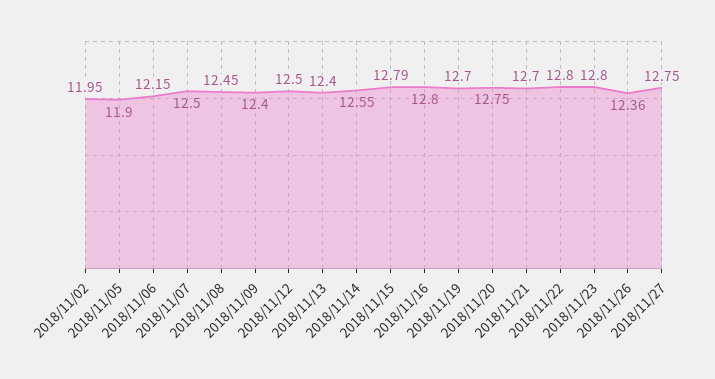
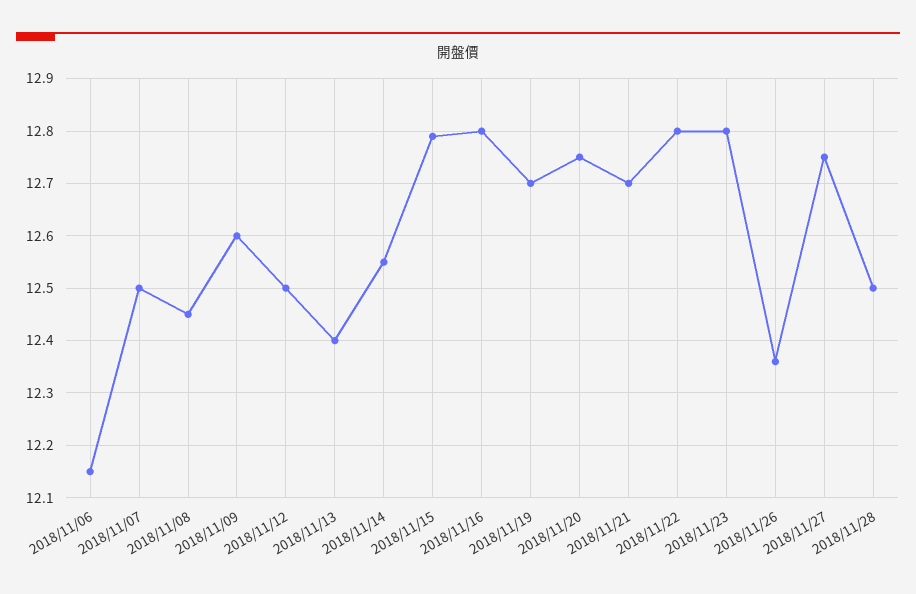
2018/11/02: 11.95 -> none
2018/11/05: 11.9 -> none
2018/11/09: 12.4 -> 12.6
2018/11/28: none -> 12.5

